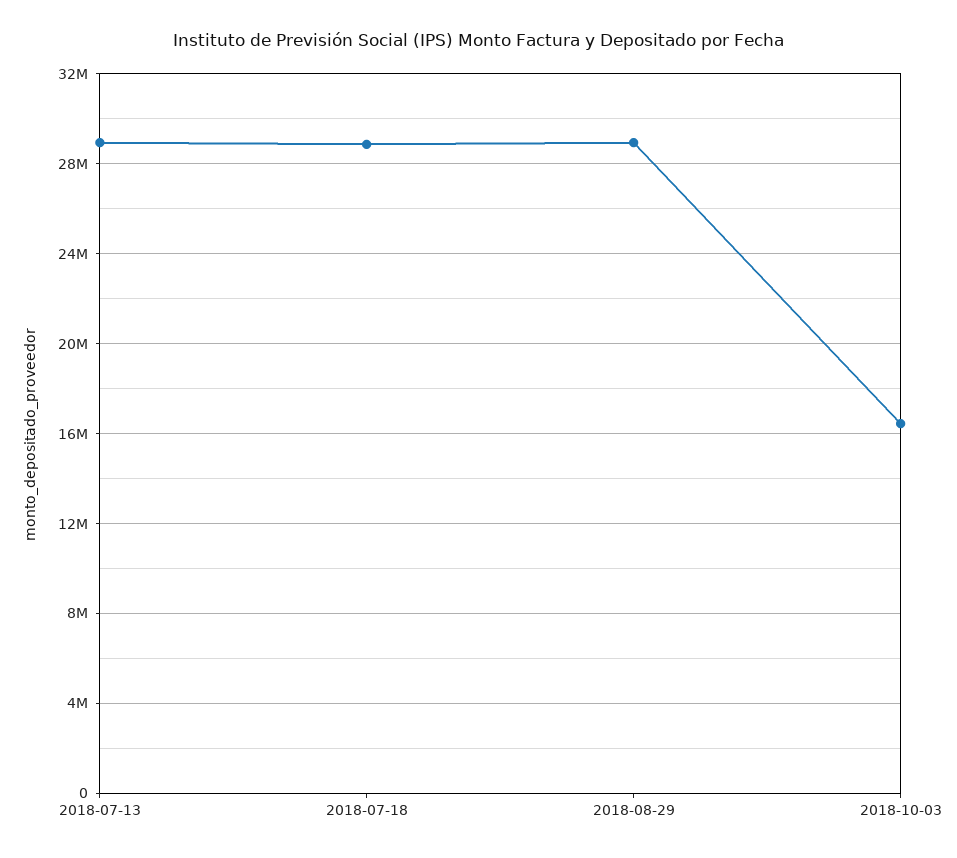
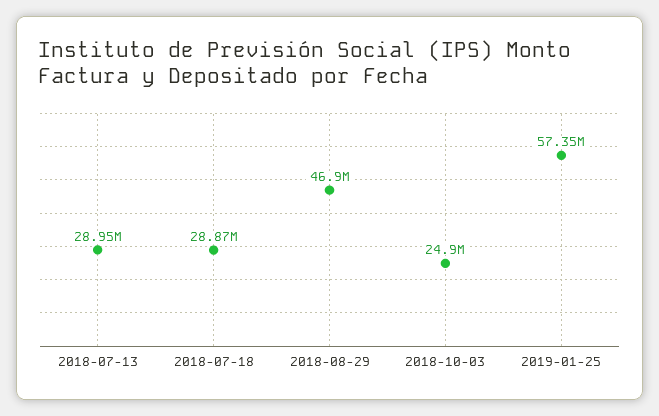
2018-08-29: 29000000 -> 46900000
2018-10-03: 16500000 -> 24900000
2019-01-25: none -> 57350000

